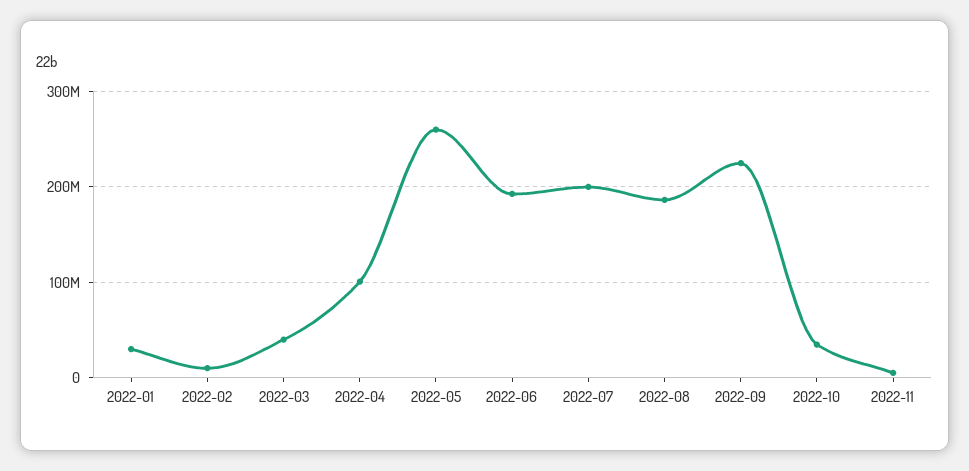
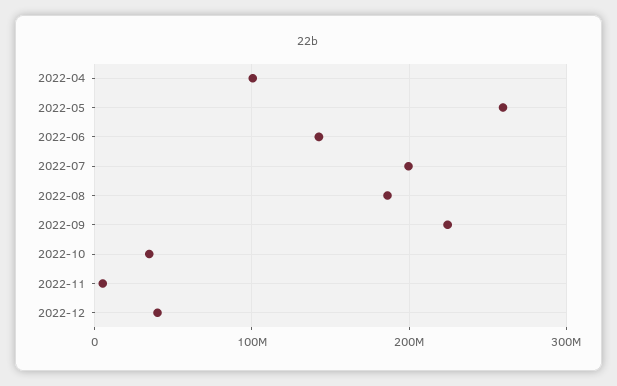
2022-01: 30000000 -> none
2022-02: 10000000 -> none
2022-03: 40000000 -> none
2022-06: 190000000 -> 140000000
2022-12: none -> 40000000

